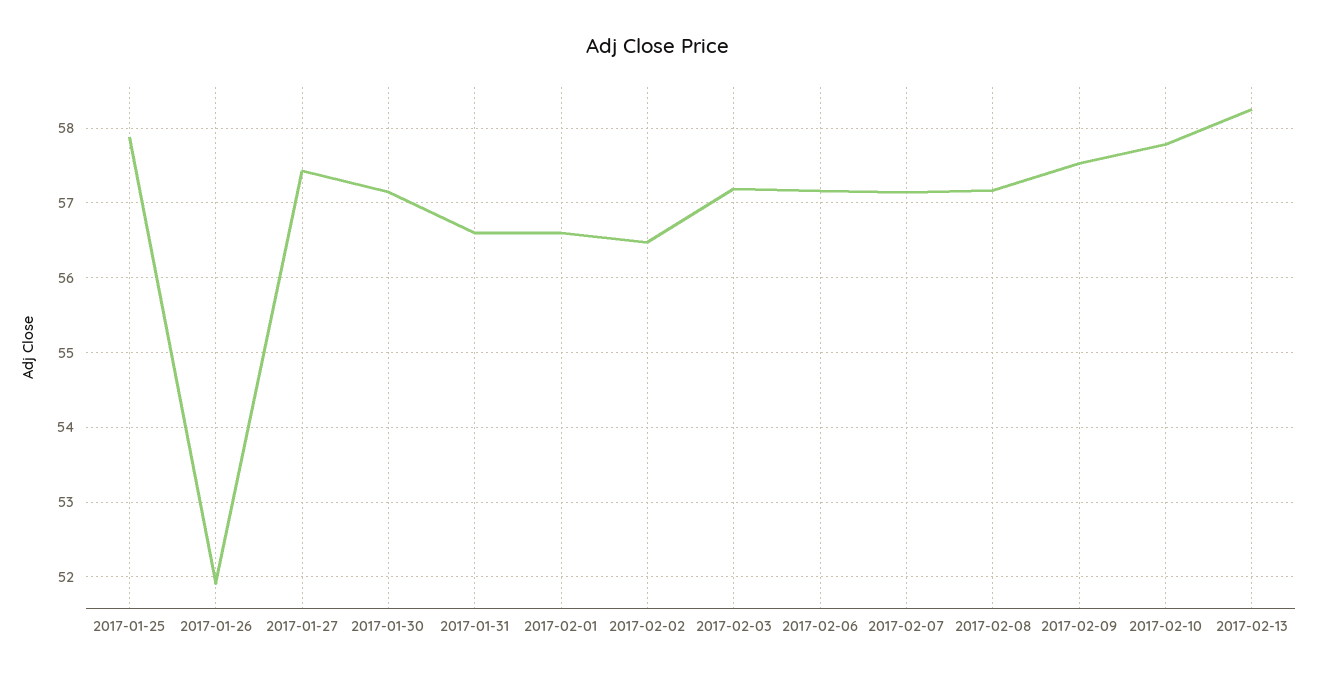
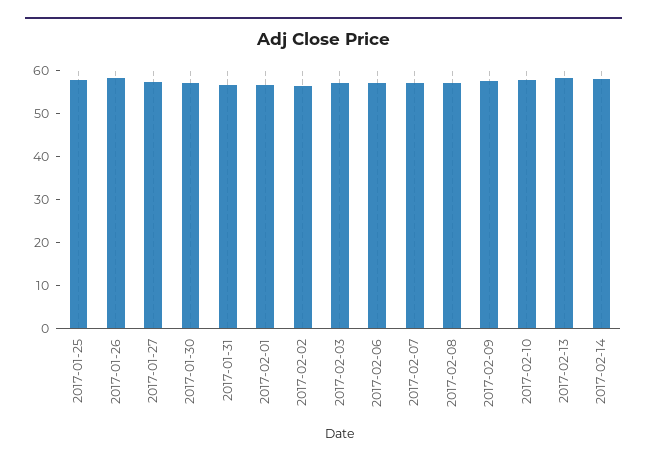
2017-01-26: 51.9 -> 58
2017-02-14: none -> 58

